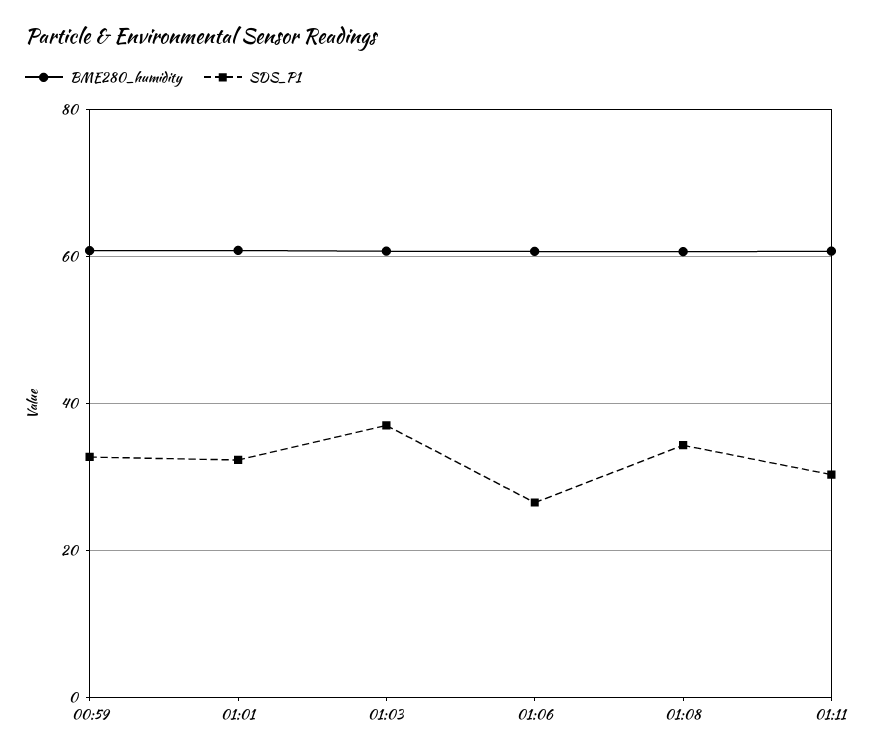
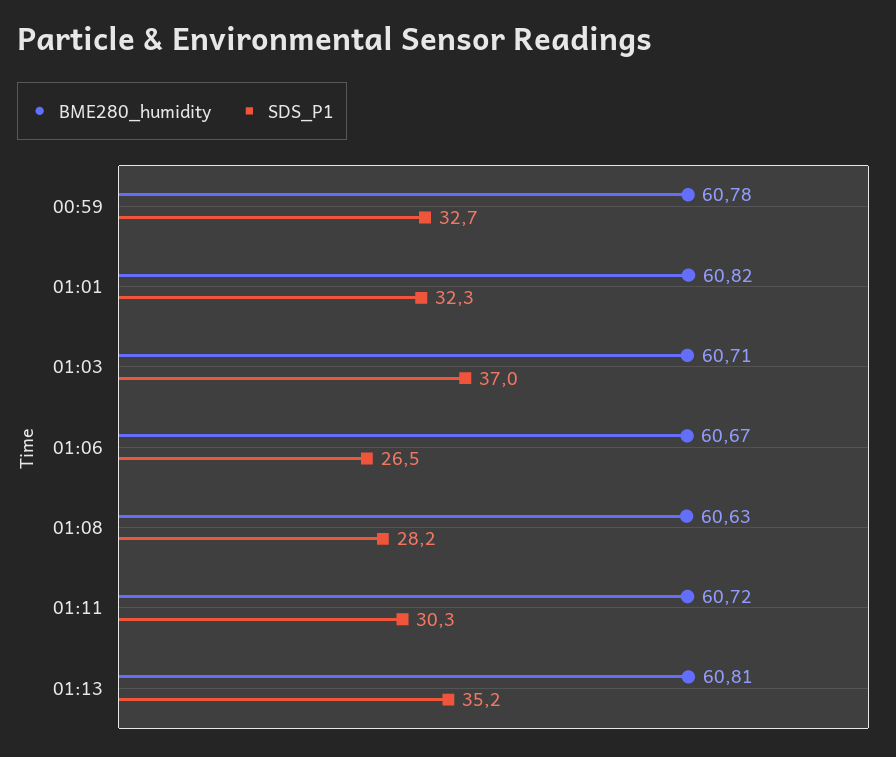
SDS_P1, 01:08: 34 -> 28.2
BME280_humidity, 01:13: none -> 60.81
SDS_P1, 01:13: none -> 35.2

